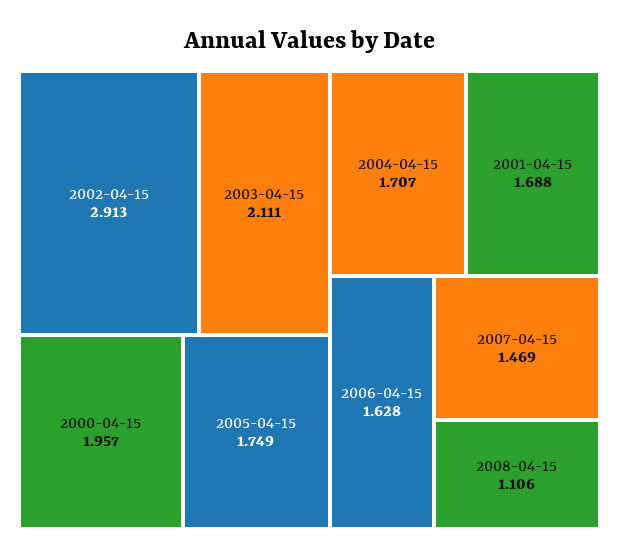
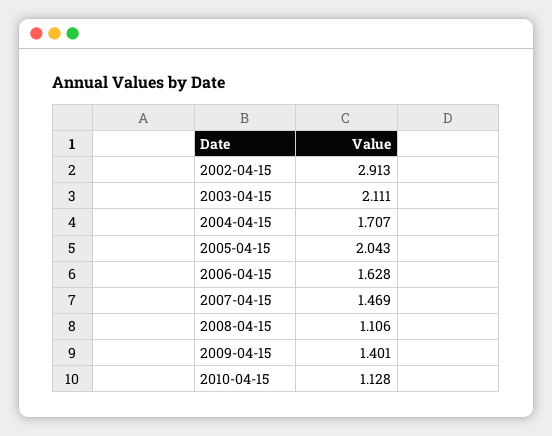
2000-04-15: 1.957 -> none
2005-04-15: 1.749 -> 2.043
2001-04-15: 1.688 -> none
2009-04-15: none -> 1.401
2010-04-15: none -> 1.128

